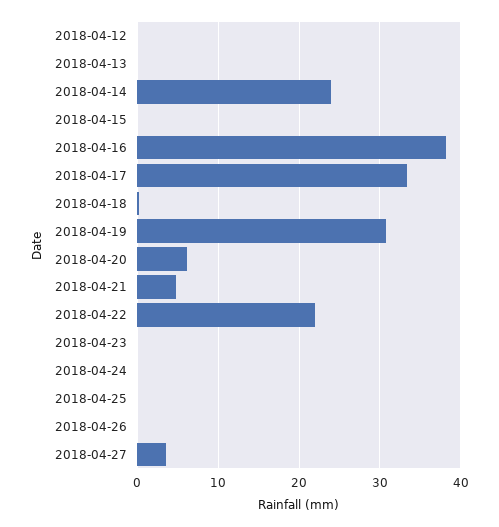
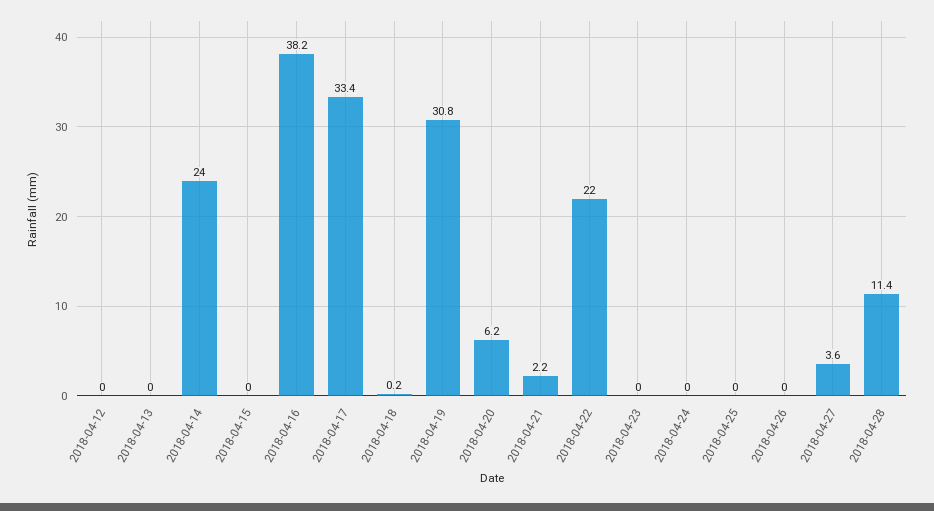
2018-04-21: 5 -> 2.2
2018-04-28: none -> 11.4

